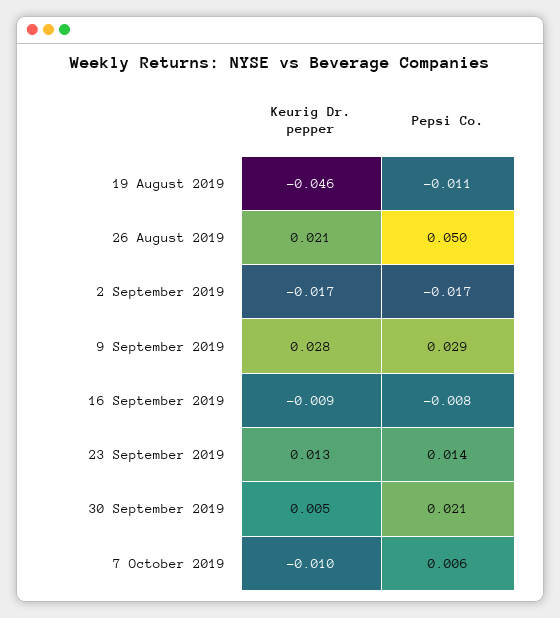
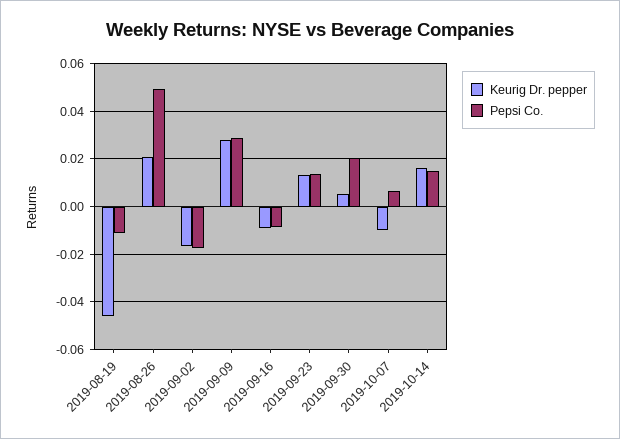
Keurig Dr. pepper, 2019-10-14: none -> 0.015
Pepsi Co., 2019-10-14: none -> 0.015

